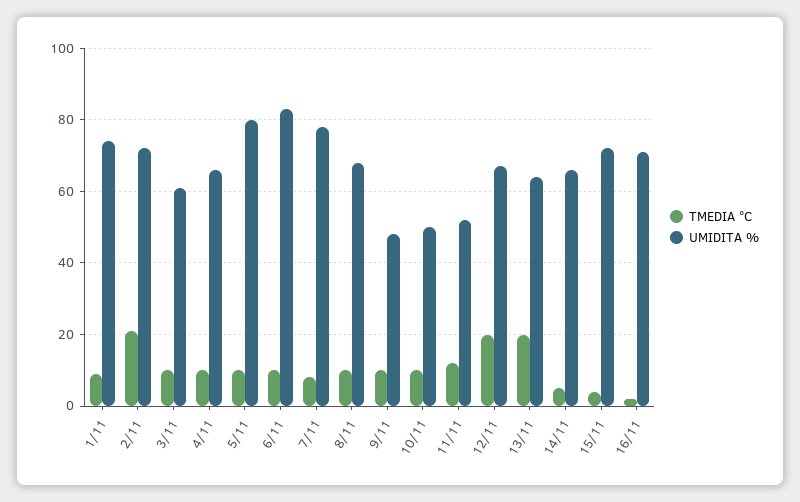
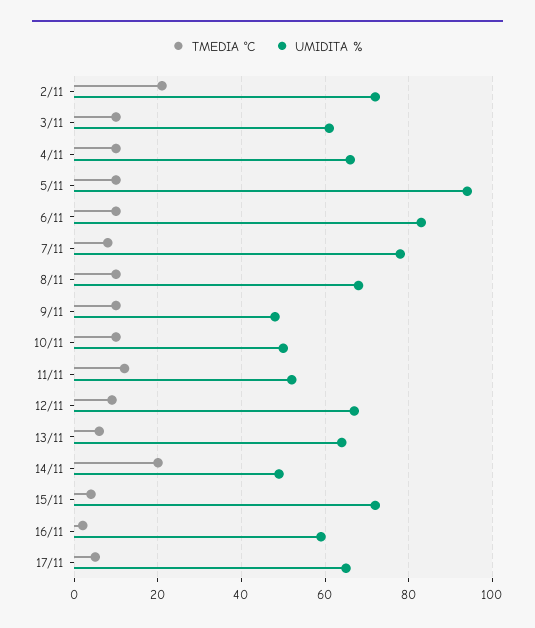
TMEDIA °C, 1/11: 10 -> none
UMIDITA %, 1/11: 75 -> none
UMIDITA %, 5/11: 80 -> 95
TMEDIA °C, 12/11: 20 -> 10
TMEDIA °C, 13/11: 20 -> 5
TMEDIA °C, 14/11: 5 -> 20
UMIDITA %, 14/11: 65 -> 50
UMIDITA %, 16/11: 70 -> 60
TMEDIA °C, 17/11: none -> 5
UMIDITA %, 17/11: none -> 65

